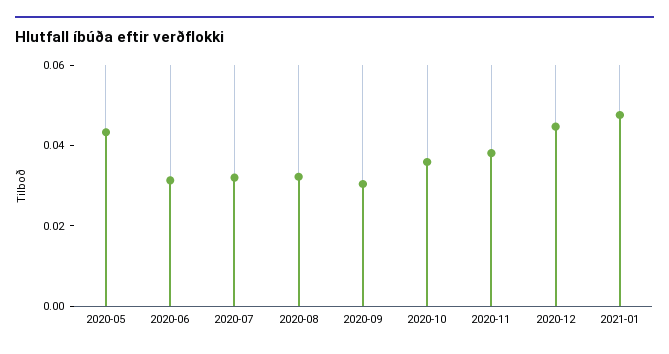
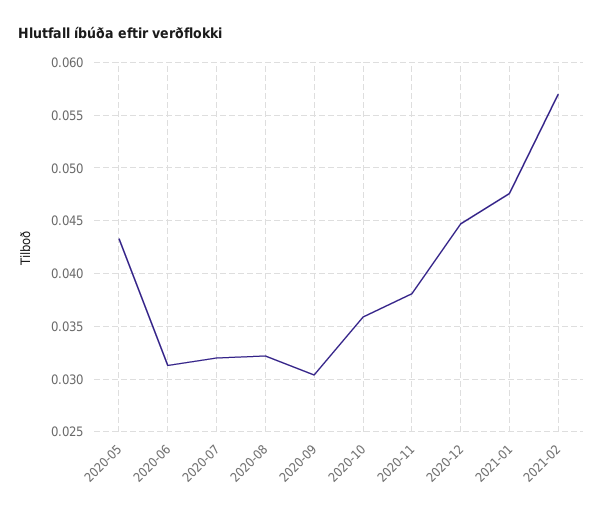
2021-02: none -> 0.057

